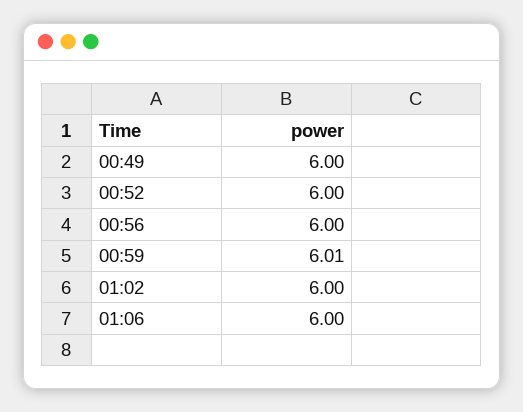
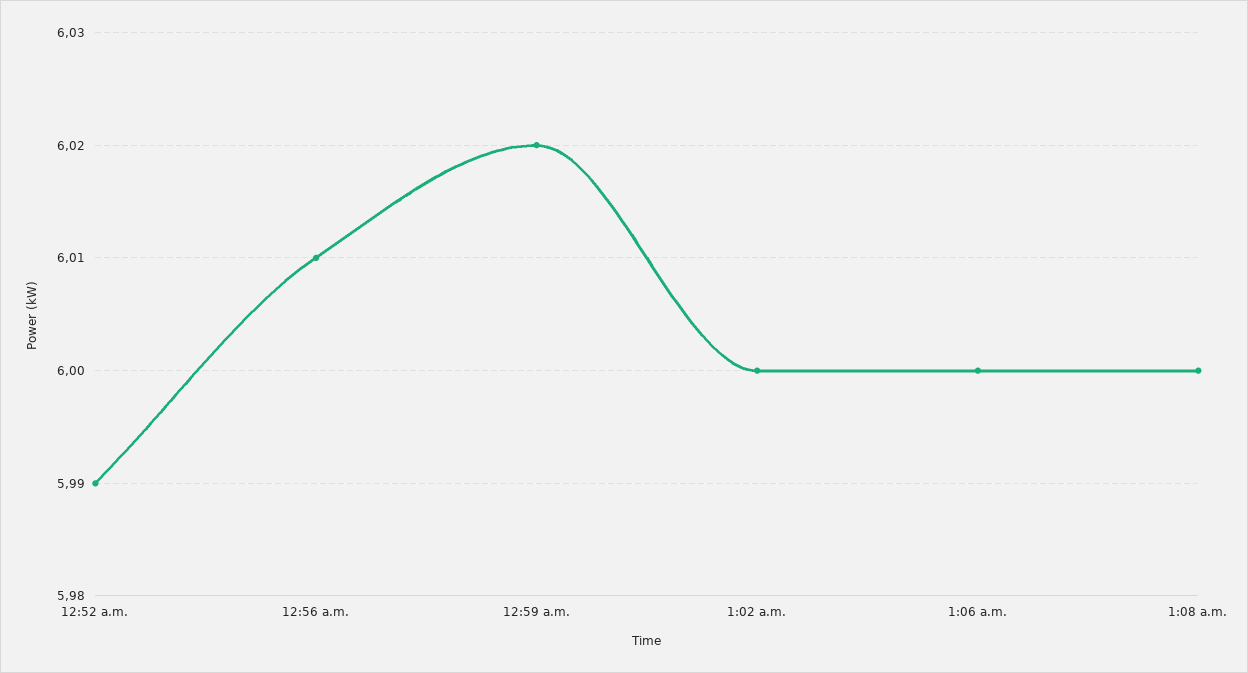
00:49: 6 -> none
00:52: 6 -> 5.99
00:56: 6 -> 6.01
00:59: 6.01 -> 6.02
1:08 a.m.: none -> 6

